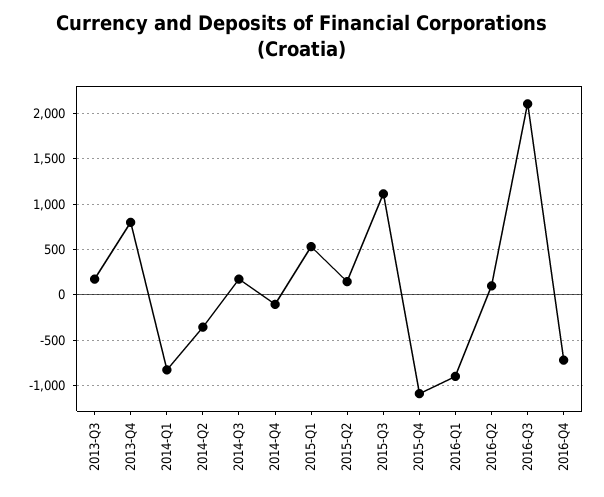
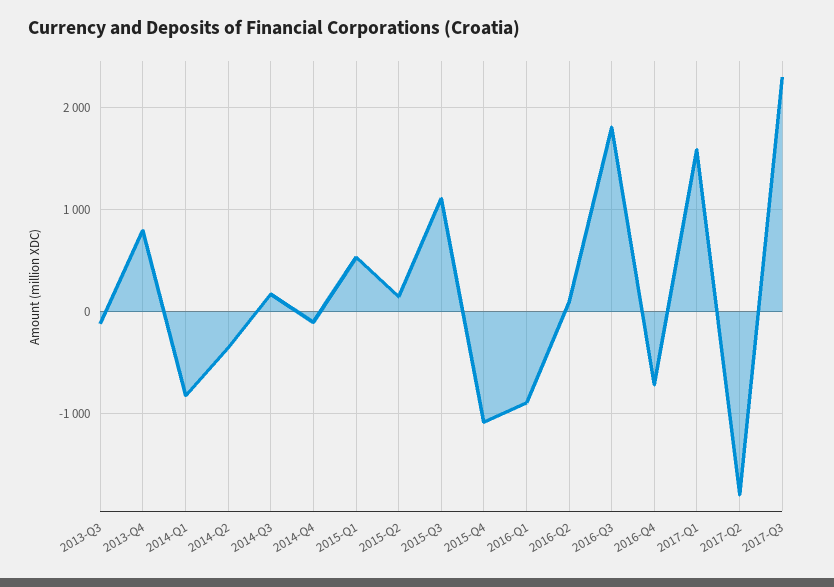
2013-Q3: 200 -> -100
2016-Q3: 2100 -> 1800
2017-Q1: none -> 1600
2017-Q2: none -> -1800
2017-Q3: none -> 2300

